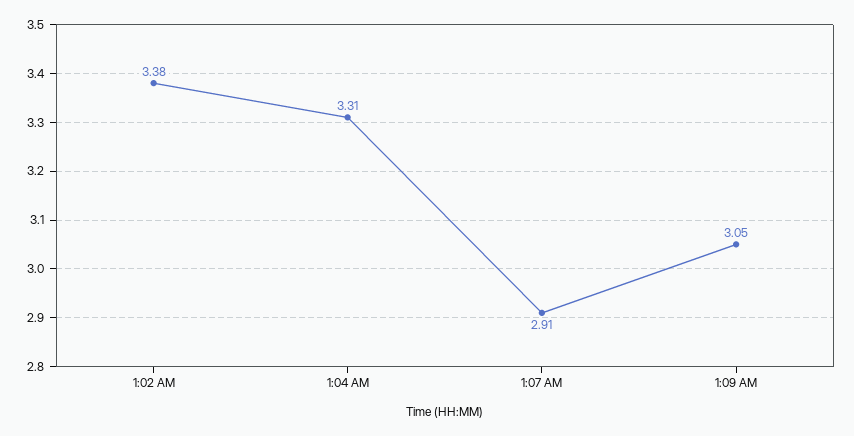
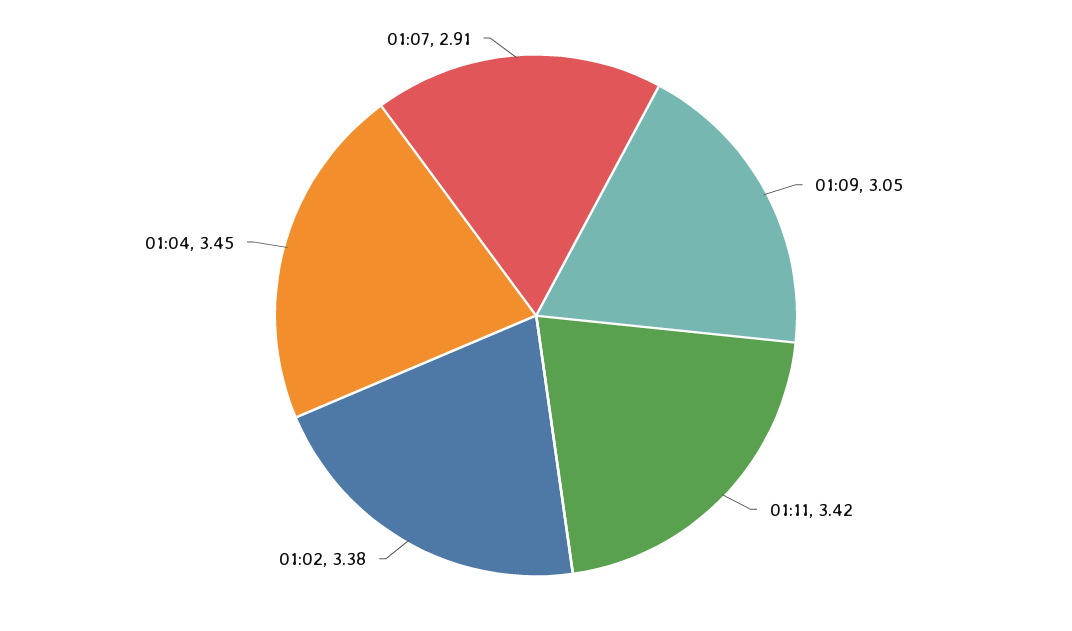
1:04 AM: 3.31 -> 3.45
01:11: none -> 3.42

